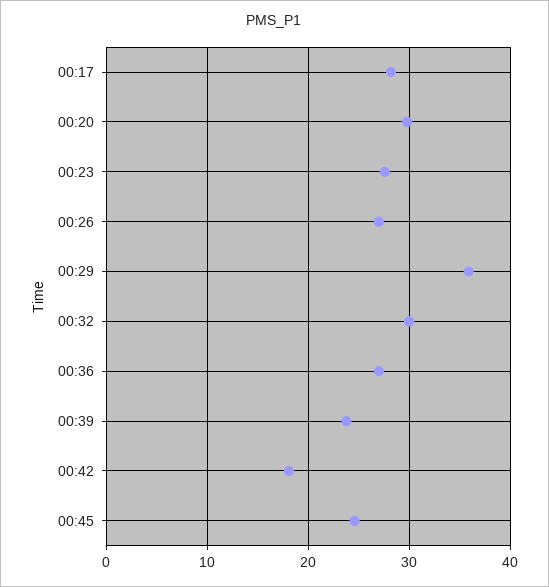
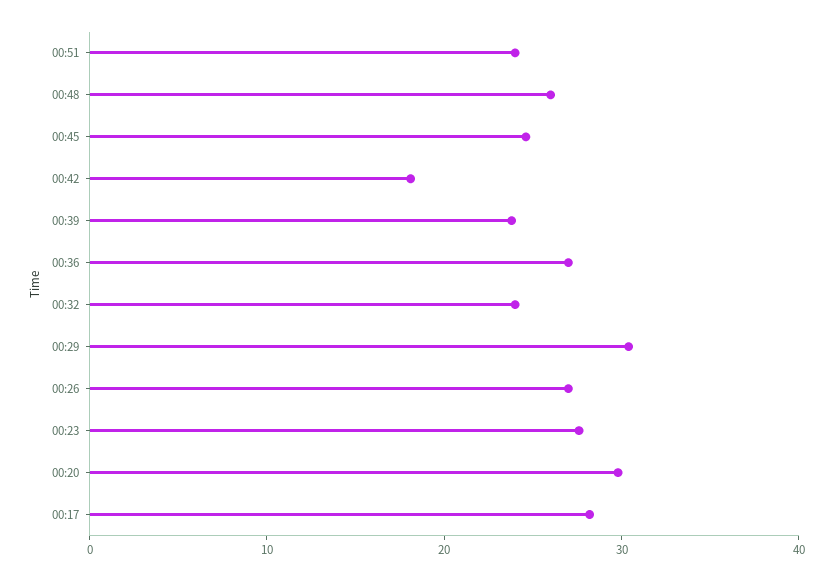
00:29: 36 -> 30
00:32: 30 -> 24
00:51: none -> 24
00:48: none -> 26

